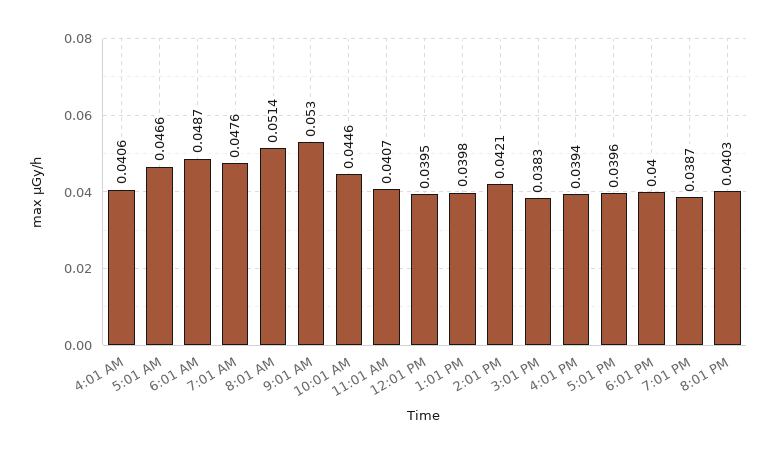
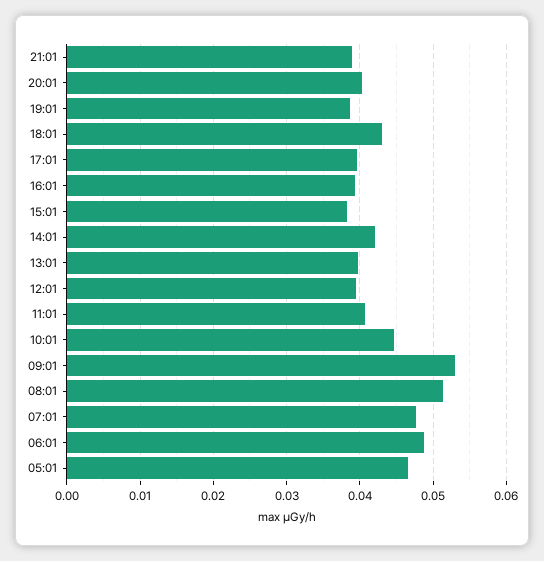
4:01 AM: 0.0406 -> none
6:01 PM: 0.04 -> 0.043
21:01: none -> 0.039

